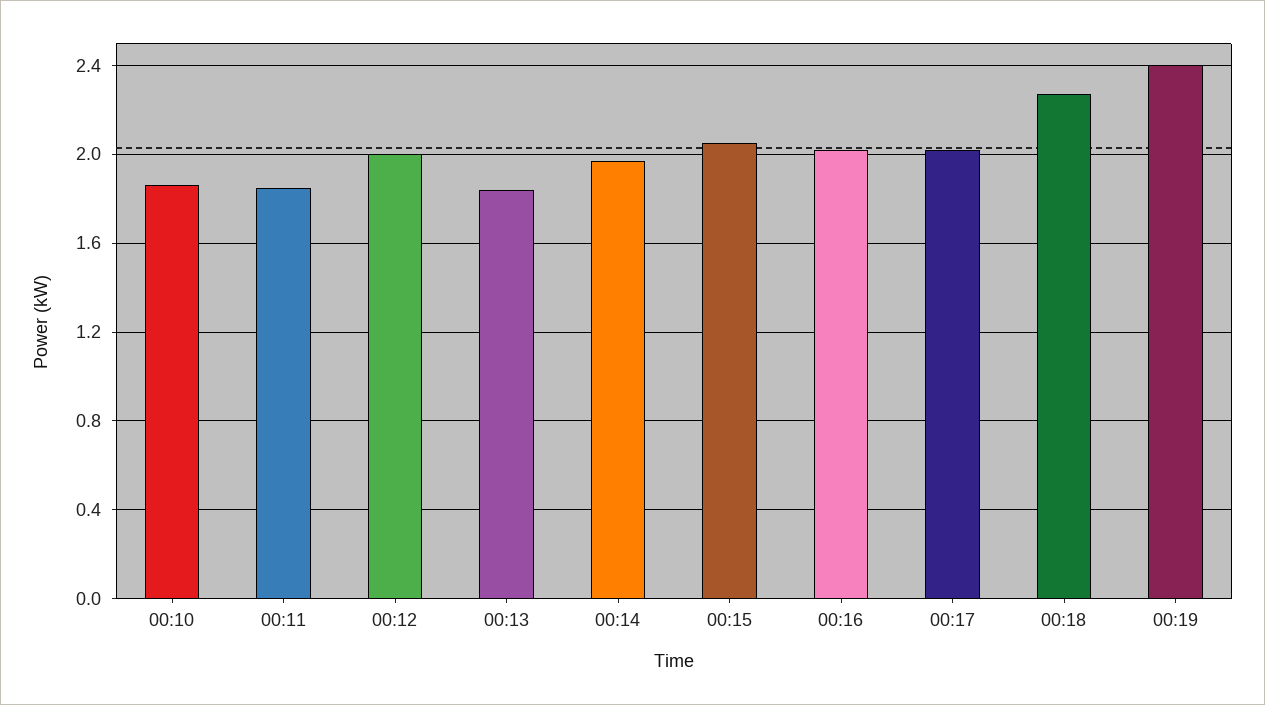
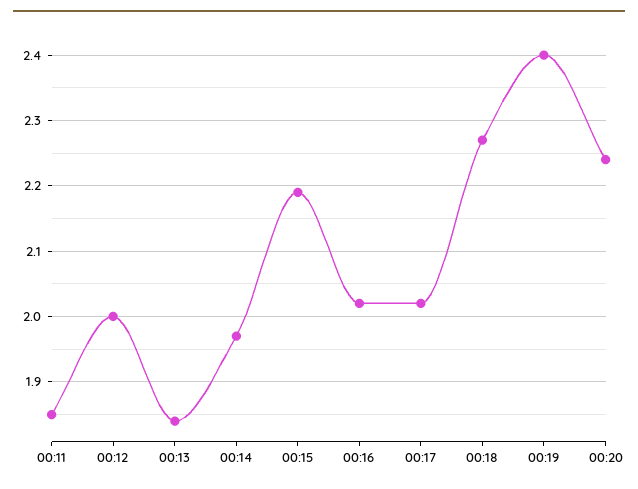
00:10: 1.85 -> none
00:15: 2.05 -> 2.19
00:20: none -> 2.24

